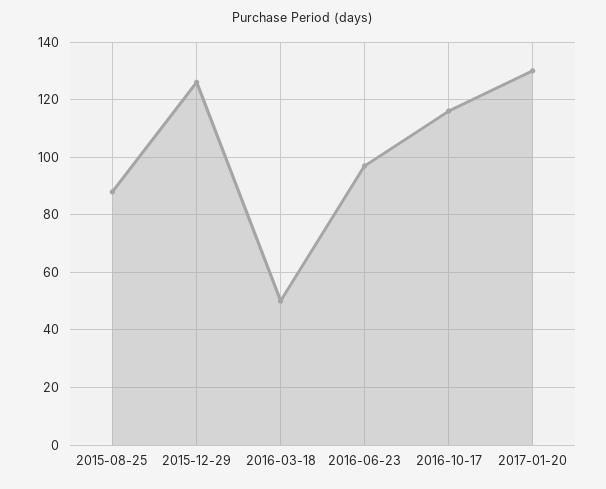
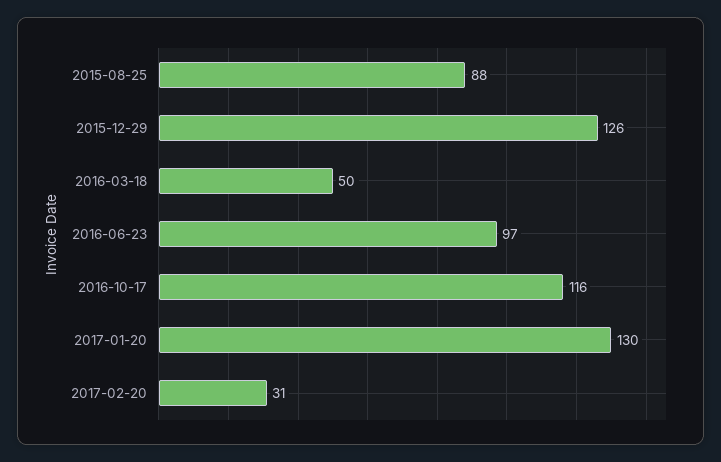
2017-02-20: none -> 31

